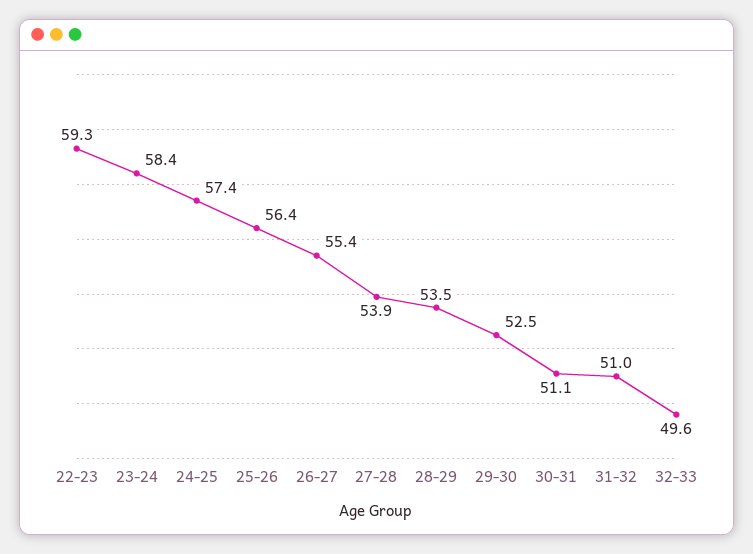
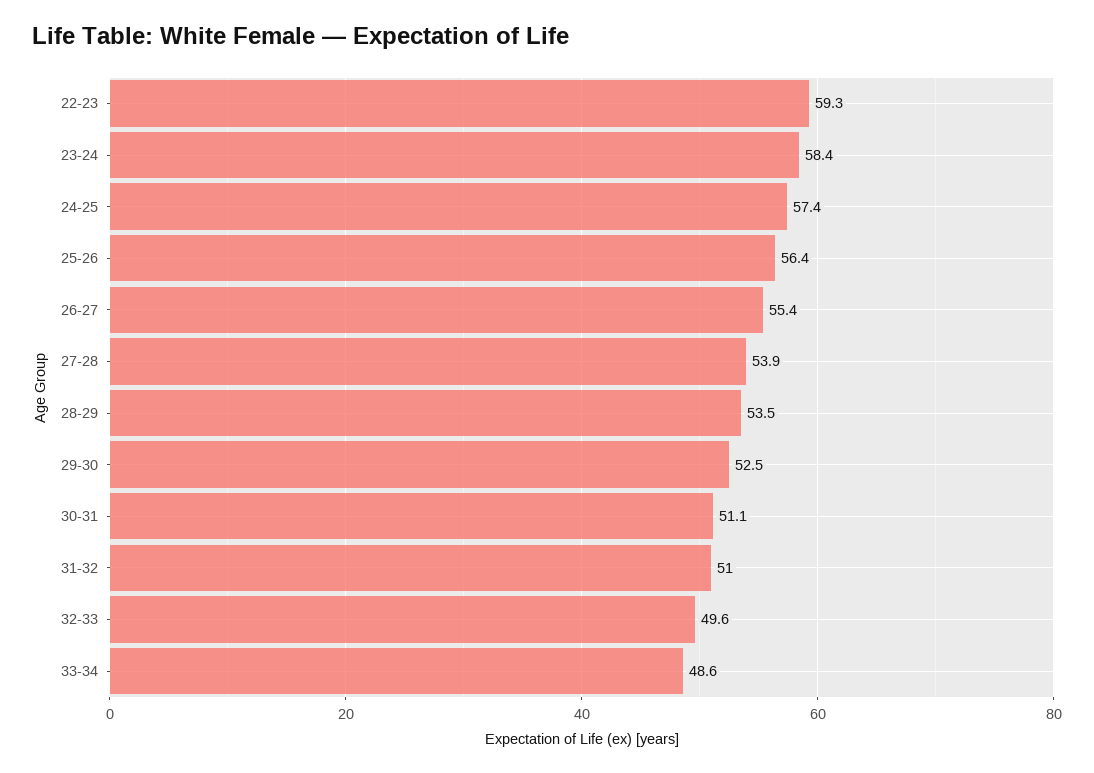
33-34: none -> 48.6

